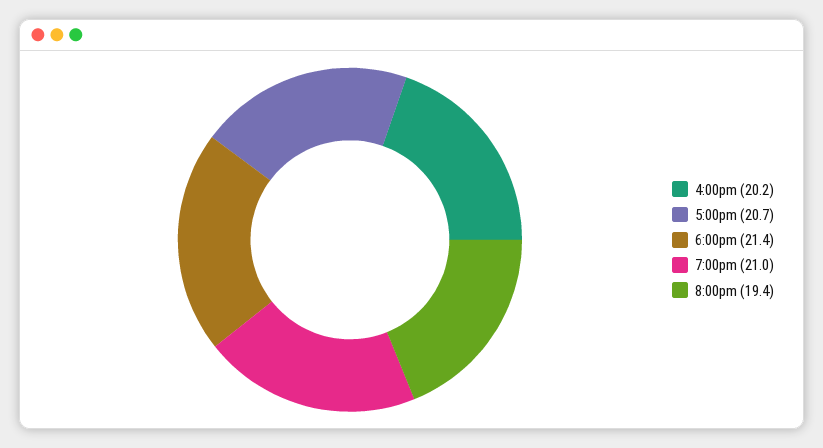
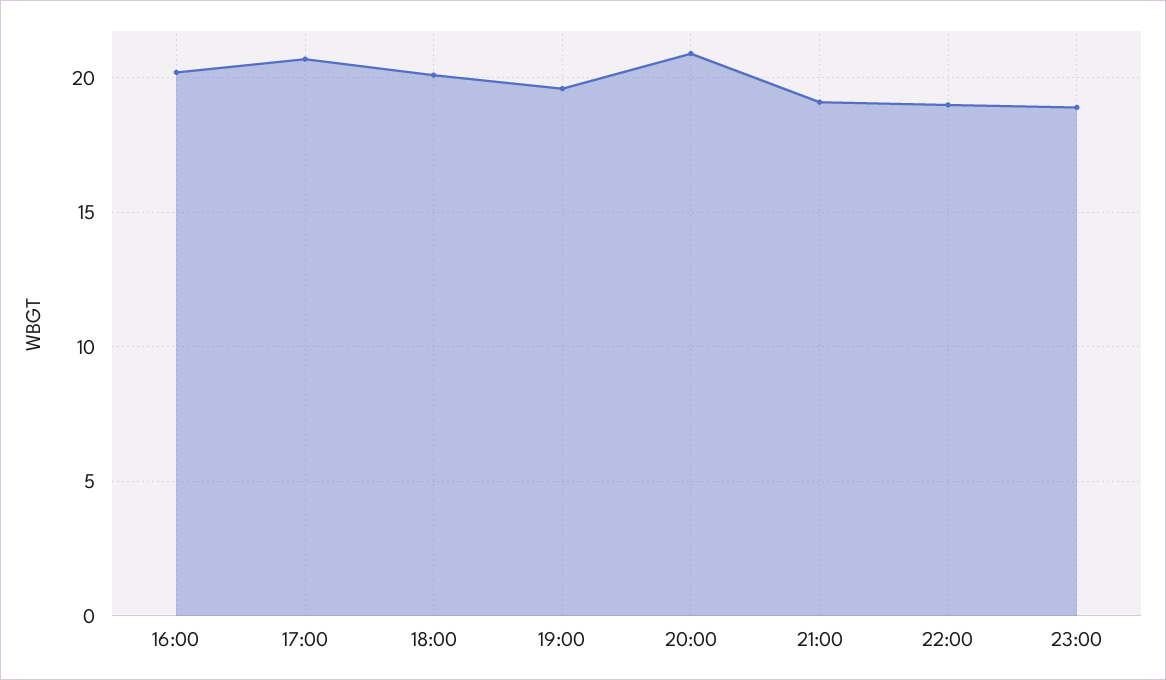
6:00pm: 21.4 -> 20
7:00pm: 21 -> 19.5
8:00pm: 19.4 -> 21
21:00: none -> 19
22:00: none -> 19
23:00: none -> 19

